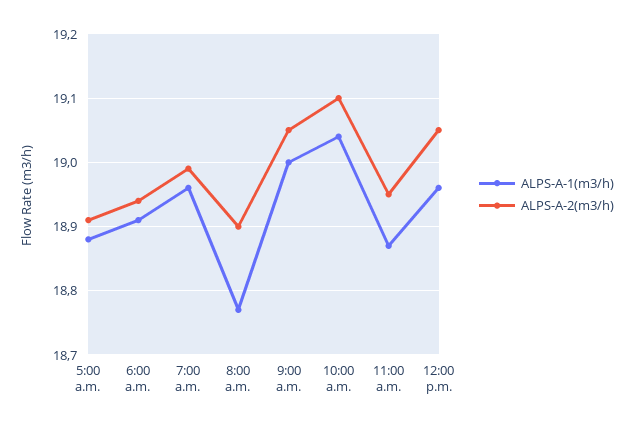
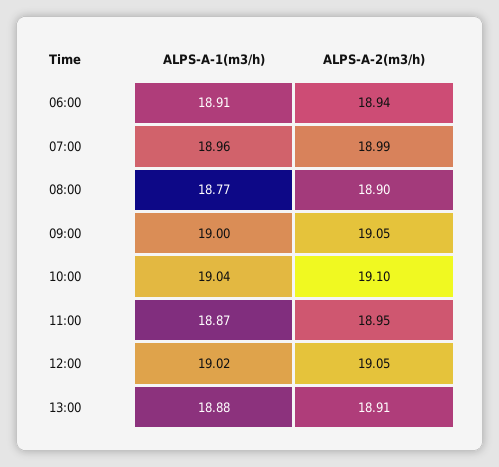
ALPS-A-1(m3/h), 5:00 a.m.: 18.88 -> none
ALPS-A-2(m3/h), 5:00 a.m.: 18.91 -> none
ALPS-A-1(m3/h), 12:00 p.m.: 18.96 -> 19.02
ALPS-A-1(m3/h), 13:00: none -> 18.88
ALPS-A-2(m3/h), 13:00: none -> 18.91

